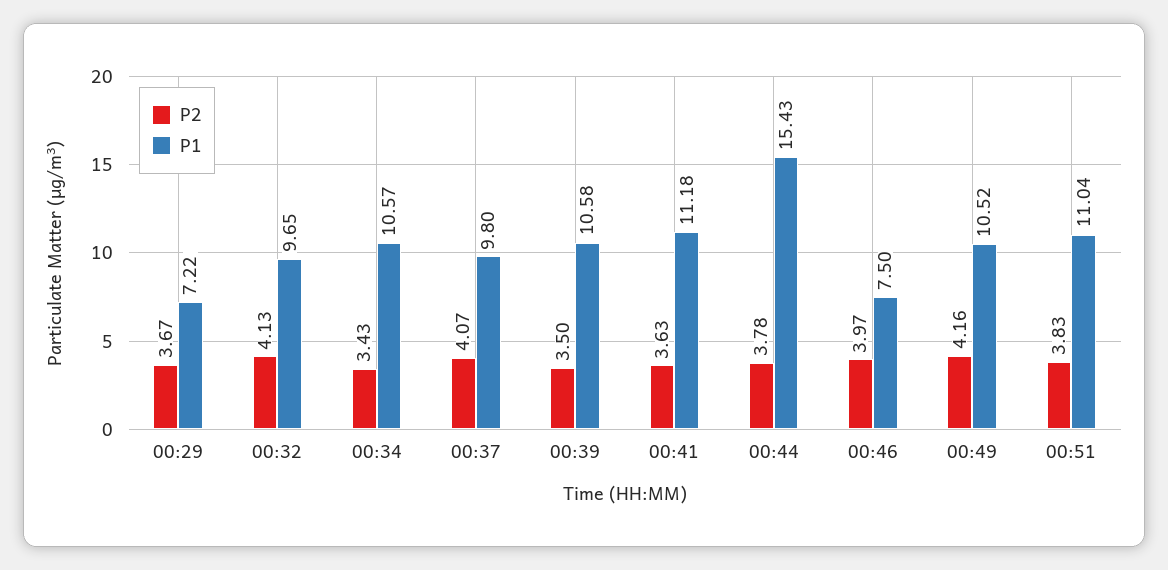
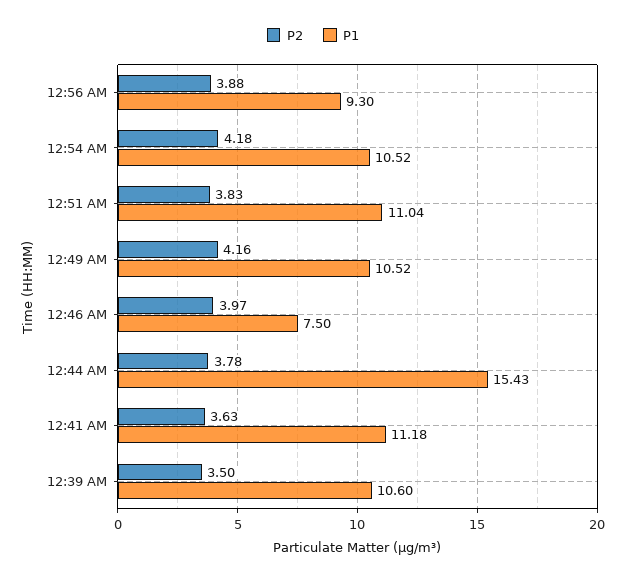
P2, 00:29: 3.67 -> none
P1, 00:29: 7.22 -> none
P2, 00:32: 4.13 -> none
P1, 00:32: 9.65 -> none
P2, 00:34: 3.43 -> none
P1, 00:34: 10.57 -> none
P2, 00:37: 4.07 -> none
P1, 00:37: 9.8 -> none
P1, 00:39: 10.58 -> 10.6
P2, 12:56 AM: none -> 3.88
P1, 12:56 AM: none -> 9.3
P2, 12:54 AM: none -> 4.18
P1, 12:54 AM: none -> 10.52

